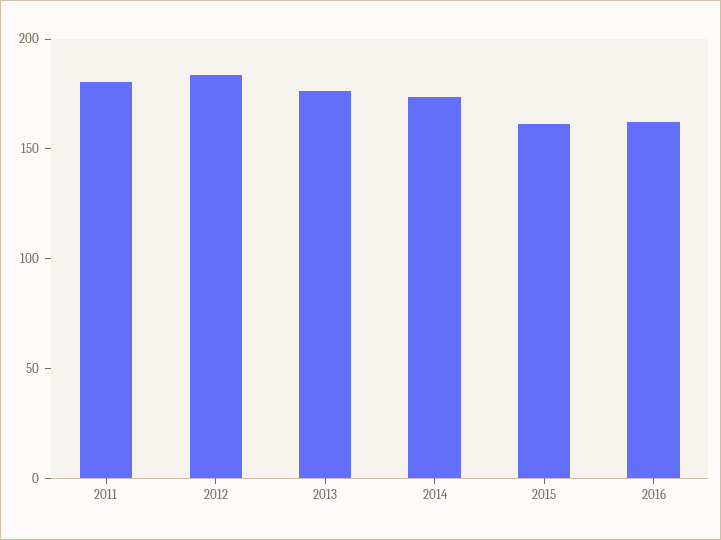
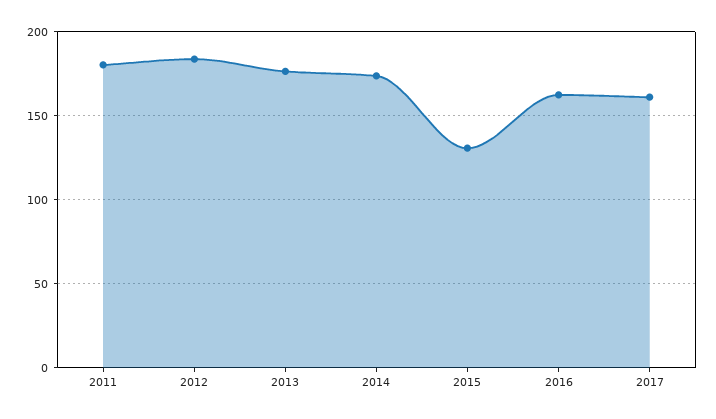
2015: 160 -> 130
2017: none -> 160

